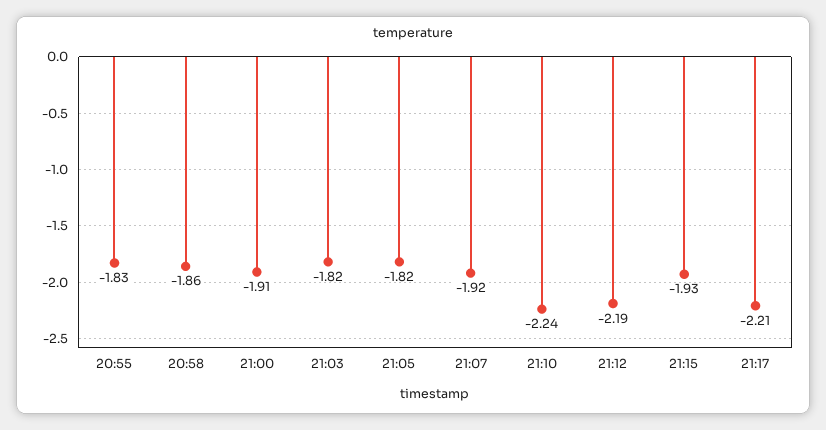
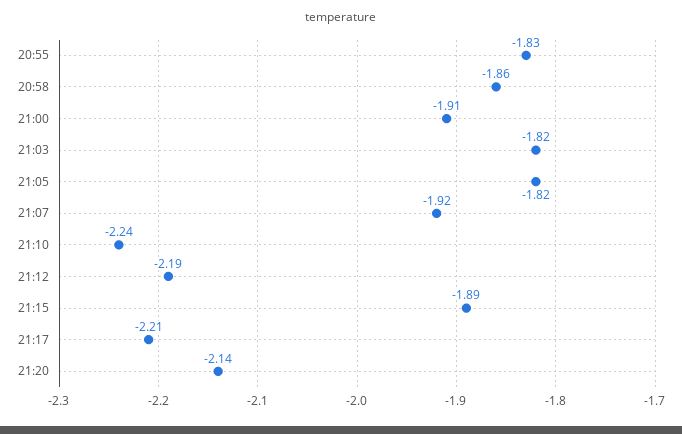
21:15: -1.93 -> -1.89
21:20: none -> -2.14

